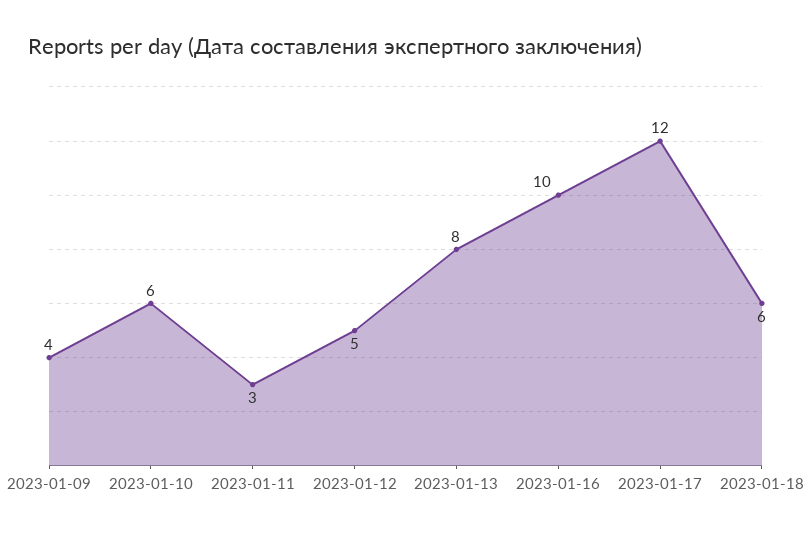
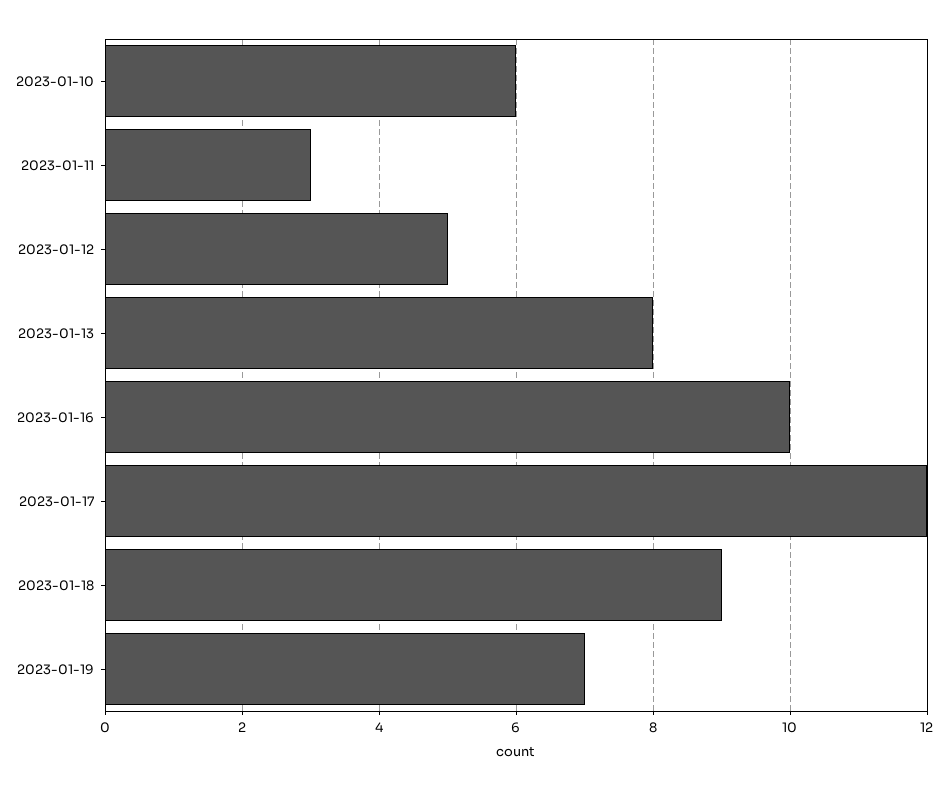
2023-01-09: 4 -> none
2023-01-18: 6 -> 9
2023-01-19: none -> 7

